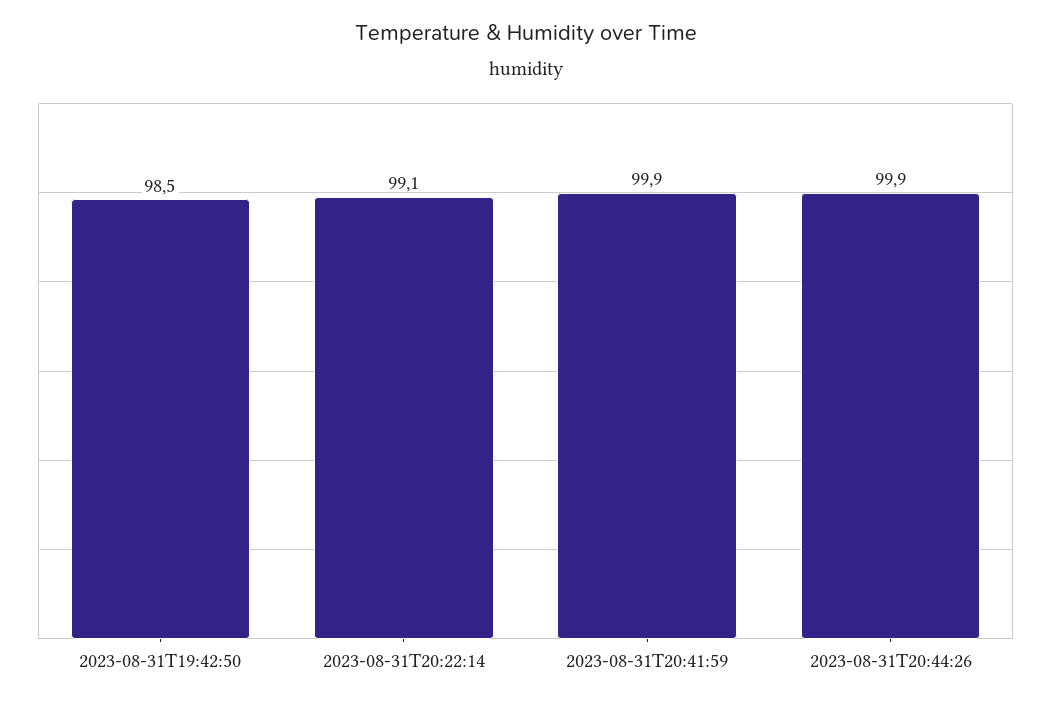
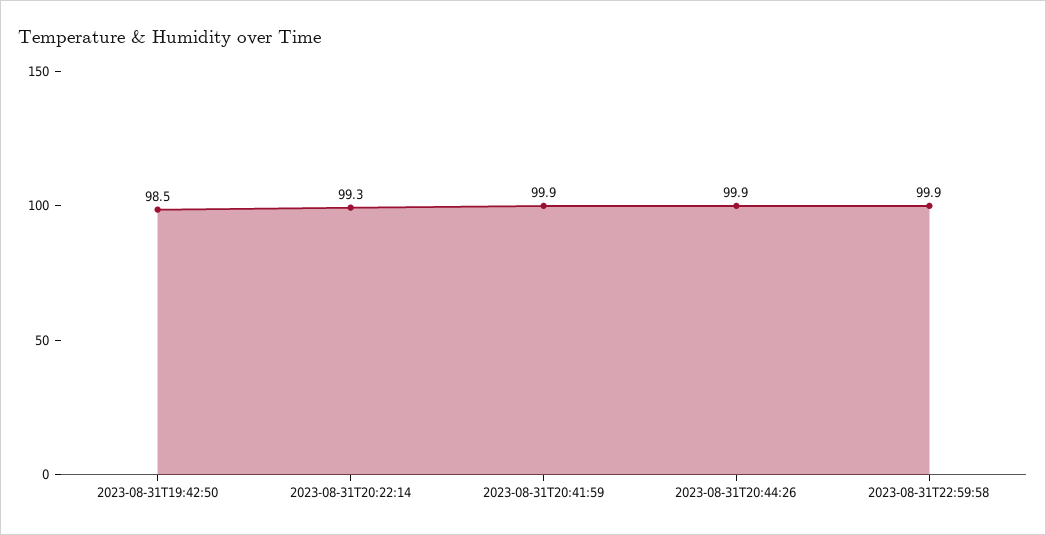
2023-08-31T20:22:14: 99.1 -> 99.3
2023-08-31T22:59:58: none -> 99.9

